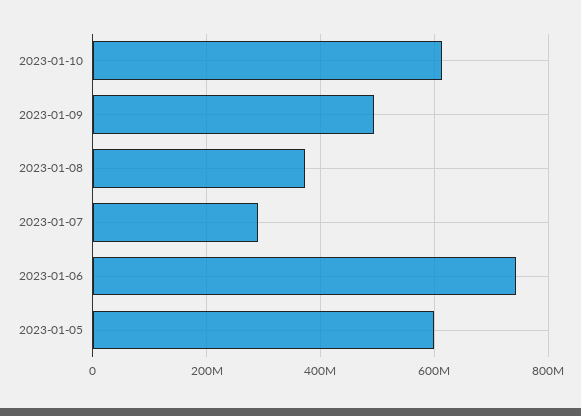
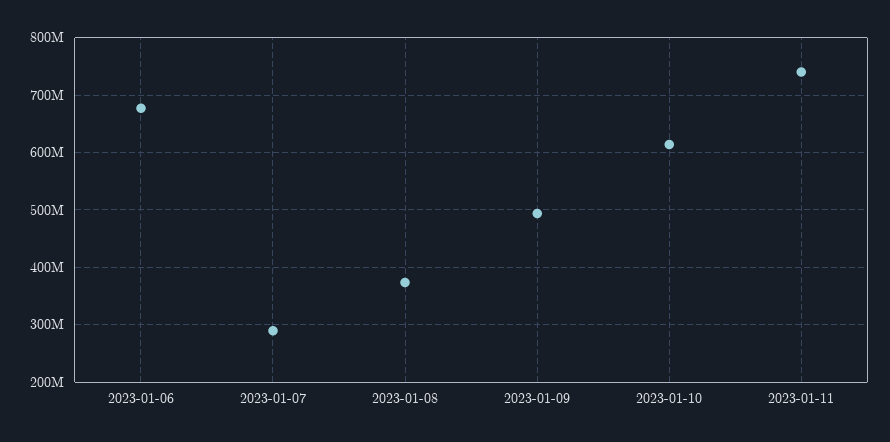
2023-01-06: 740000000 -> 680000000
2023-01-05: 600000000 -> none
2023-01-11: none -> 740000000

